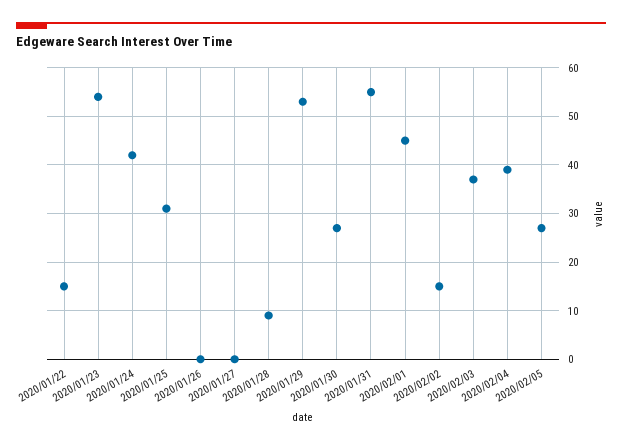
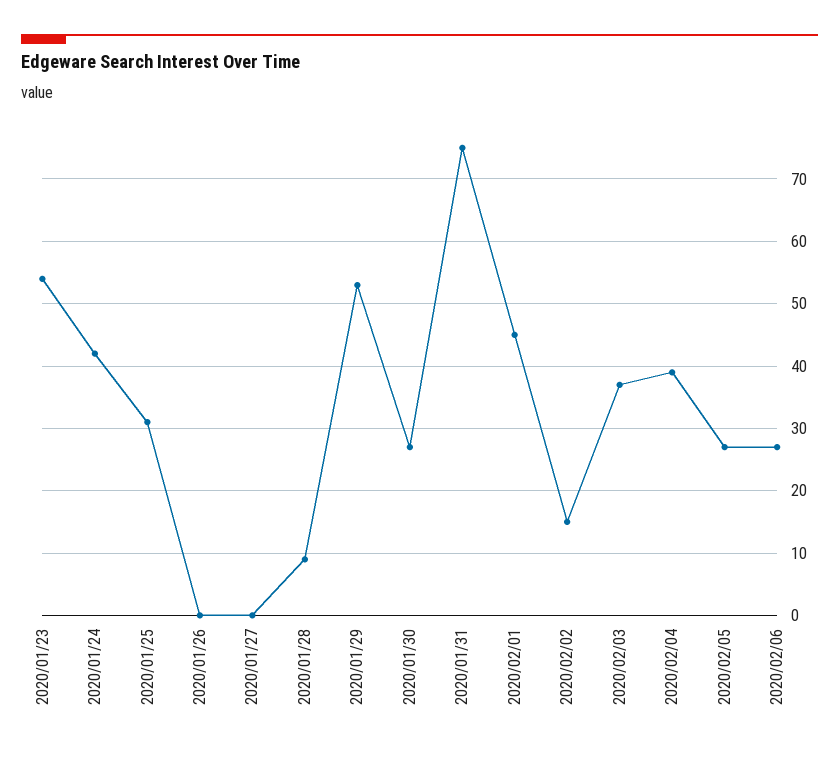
2020/01/22: 15 -> none
2020/01/31: 55 -> 75
2020/02/06: none -> 27

